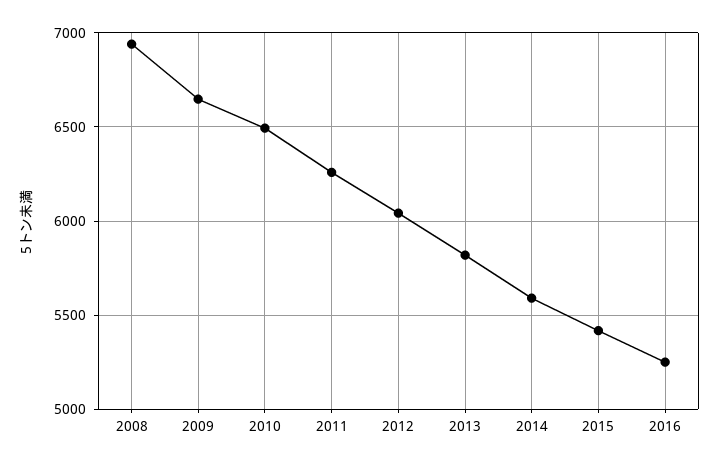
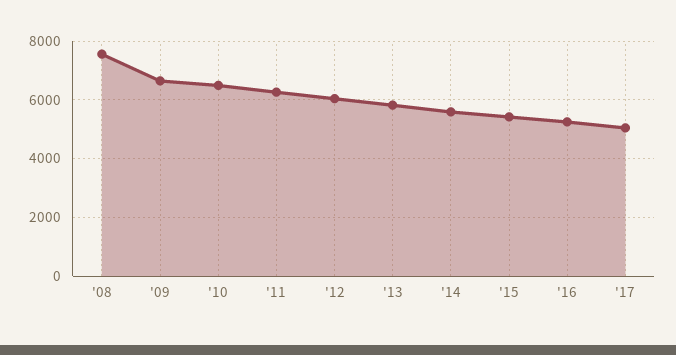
2008: 6950 -> 7500
'17: none -> 5000

